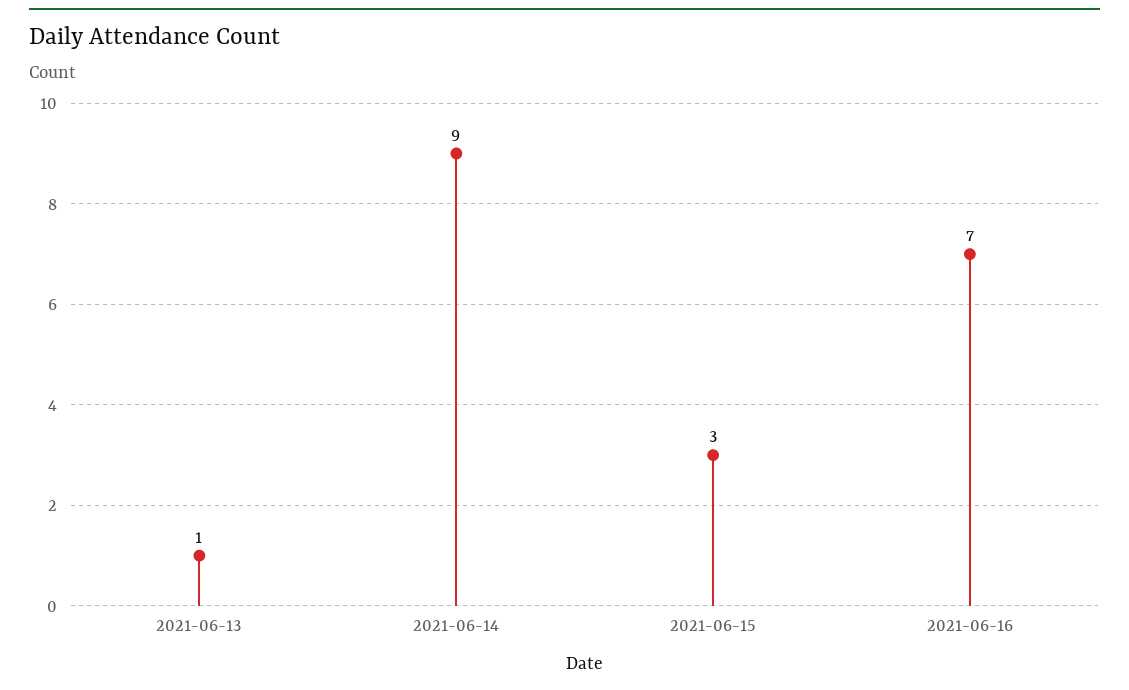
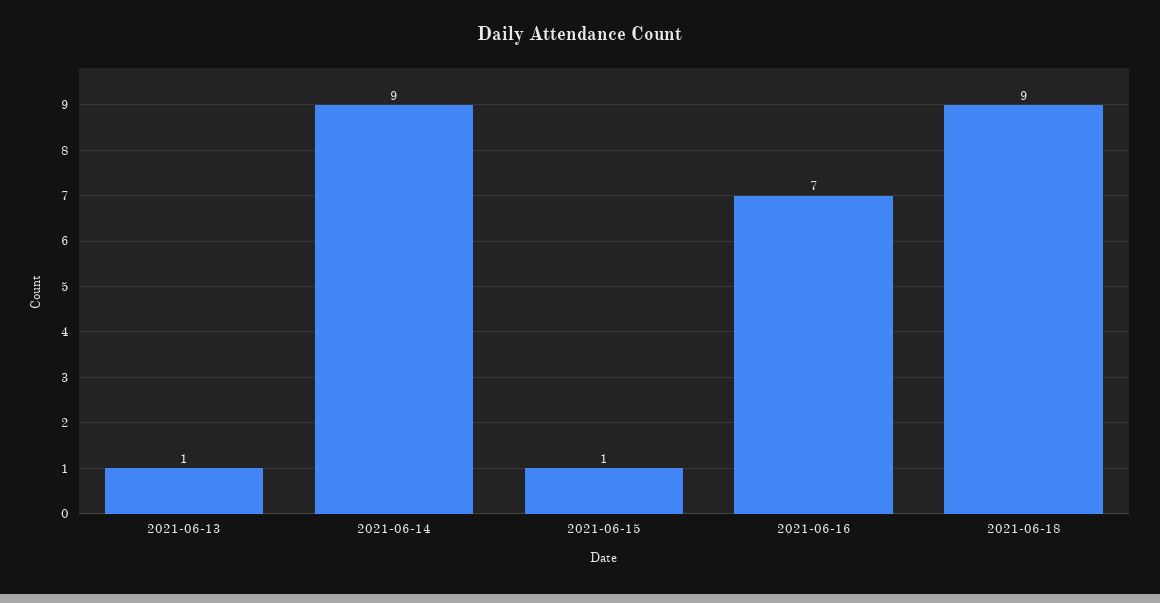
2021-06-15: 3 -> 1
2021-06-18: none -> 9

